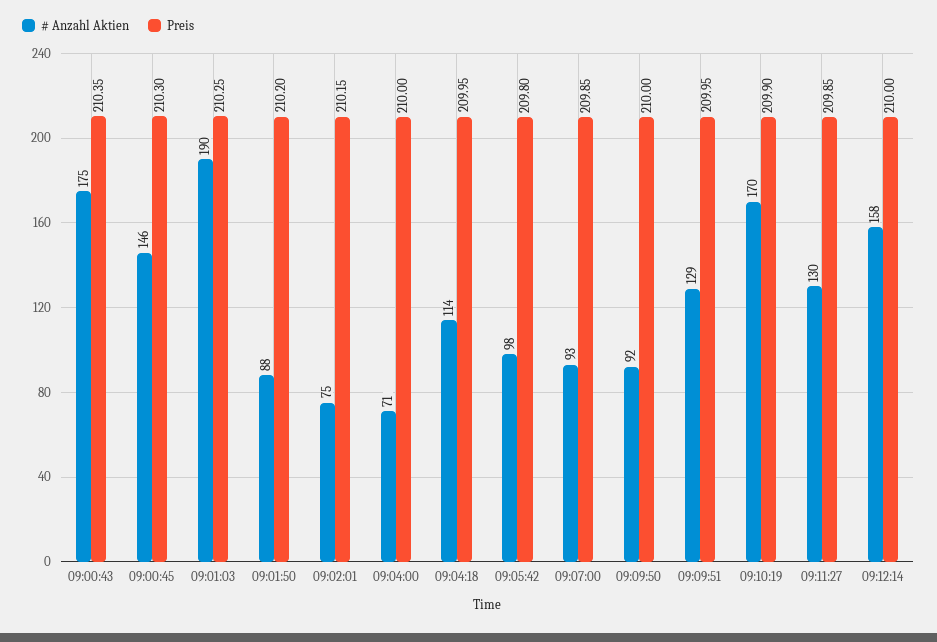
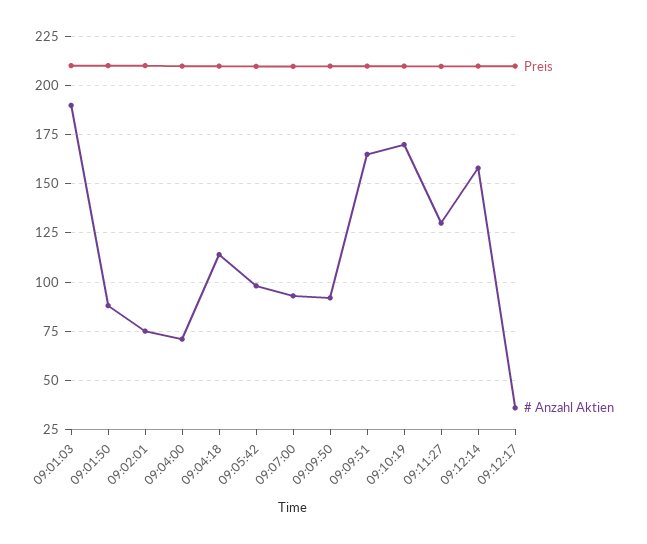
# Anzahl Aktien, 09:00:43: 175 -> none
Preis, 09:00:43: 210.35 -> none
# Anzahl Aktien, 09:00:45: 146 -> none
Preis, 09:00:45: 210.3 -> none
# Anzahl Aktien, 09:09:51: 129 -> 165
Preis, 09:12:17: none -> 210
# Anzahl Aktien, 09:12:17: none -> 35

